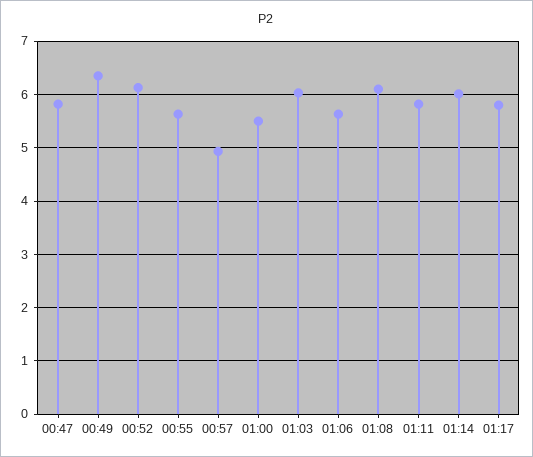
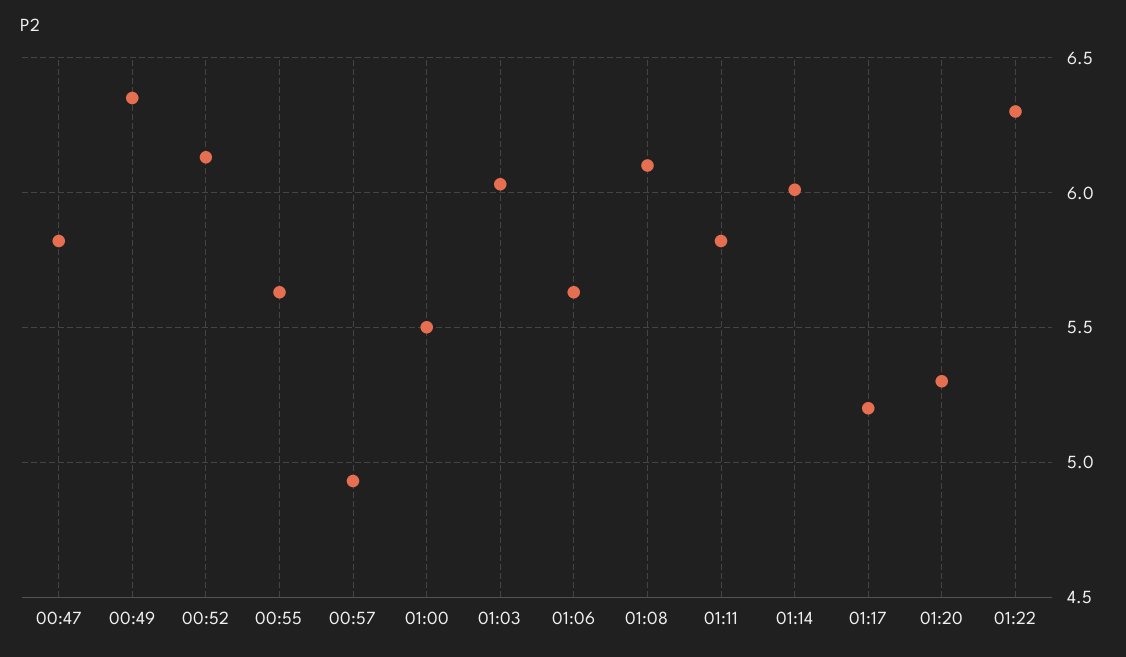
01:17: 5.8 -> 5.2
01:20: none -> 5.3
01:22: none -> 6.3

